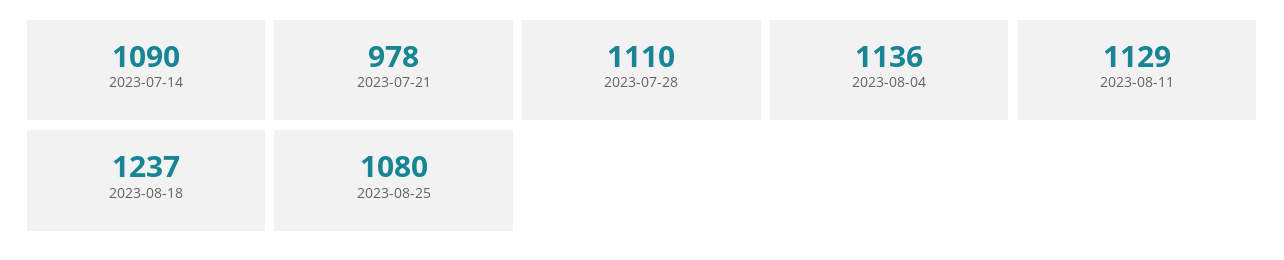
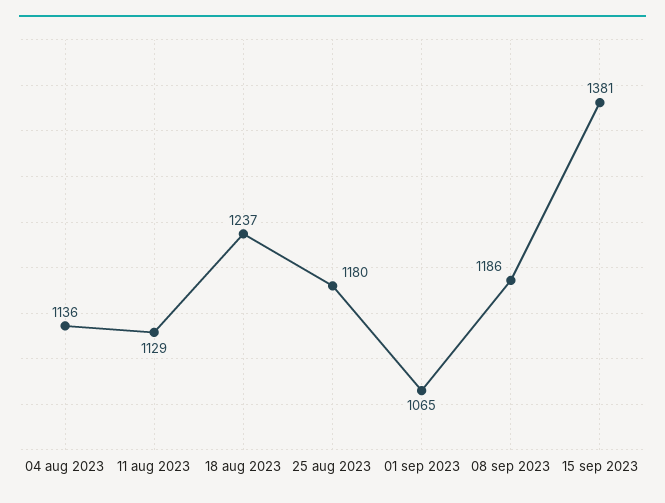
2023-07-14: 1090 -> none
2023-07-21: 978 -> none
2023-07-28: 1110 -> none
2023-08-25: 1080 -> 1180
01 sep 2023: none -> 1065
08 sep 2023: none -> 1186
15 sep 2023: none -> 1381

